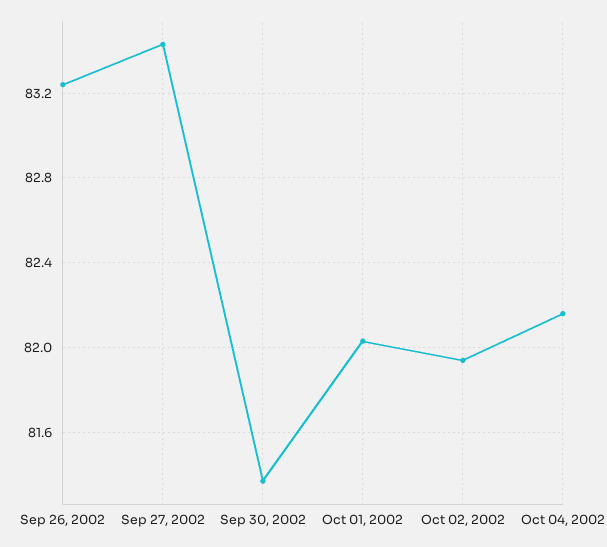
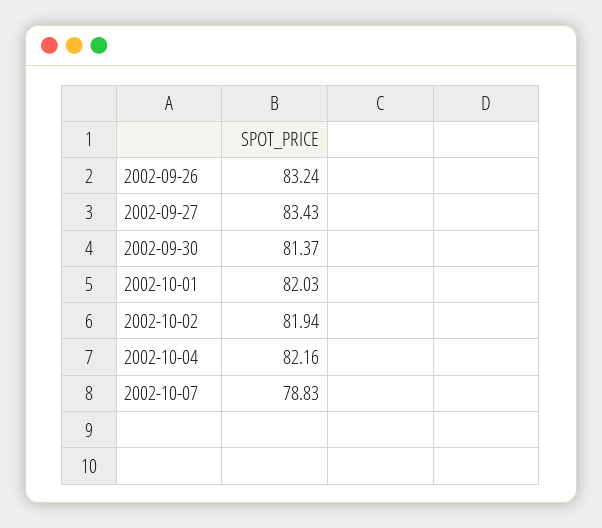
2002-10-07: none -> 78.83

